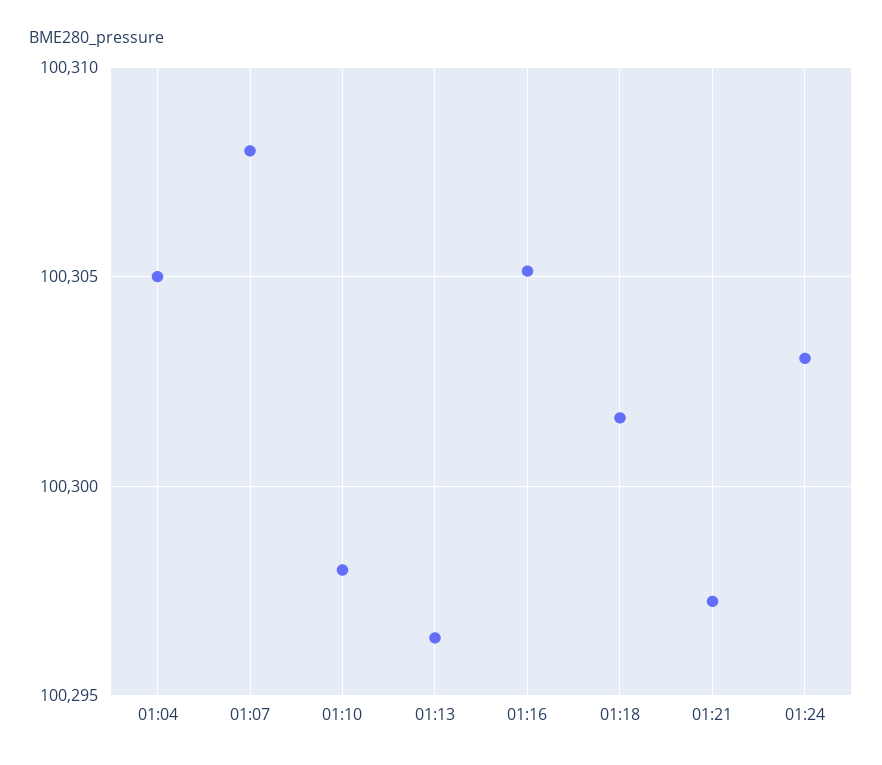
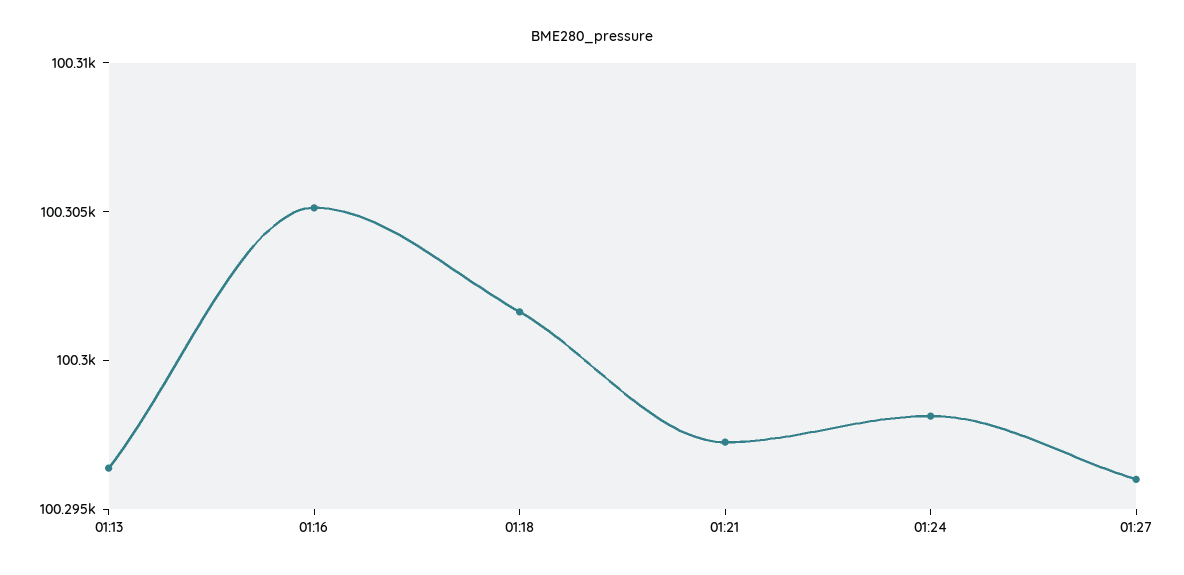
01:04: 100305 -> none
01:07: 100308 -> none
01:10: 100298 -> none
01:24: 100303 -> 100298
01:27: none -> 100296

